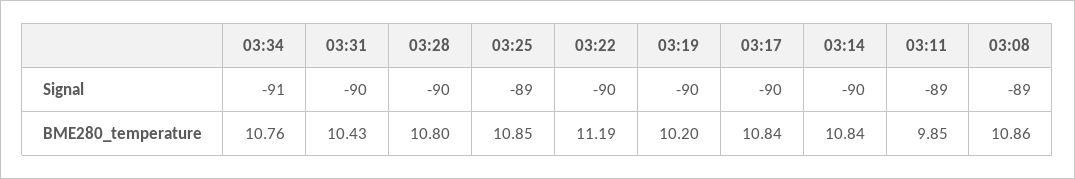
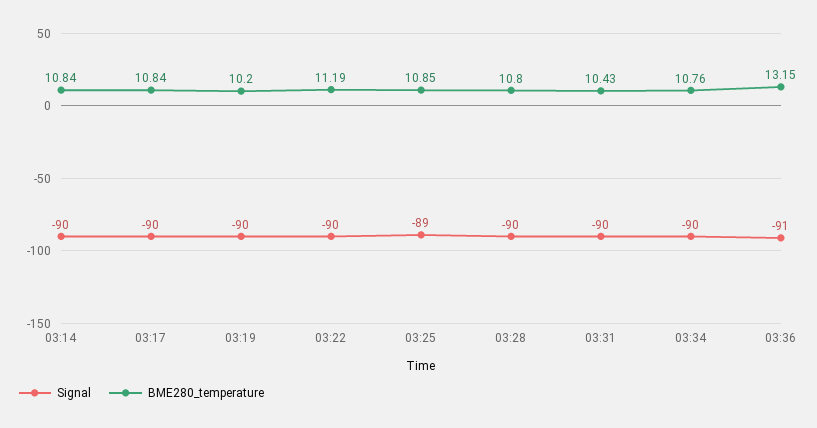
Signal, 03:34: -91 -> -90
Signal, 03:11: -89 -> none
Signal, 03:08: -89 -> none
BME280_temperature, 03:11: 9.85 -> none
BME280_temperature, 03:08: 10.86 -> none
Signal, 03:36: none -> -91
BME280_temperature, 03:36: none -> 13.15

